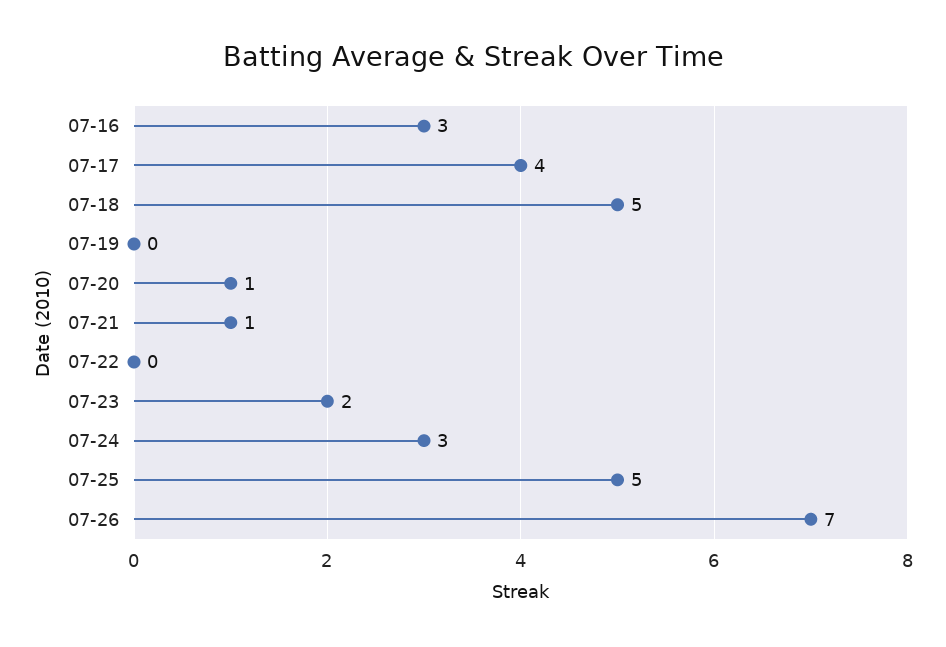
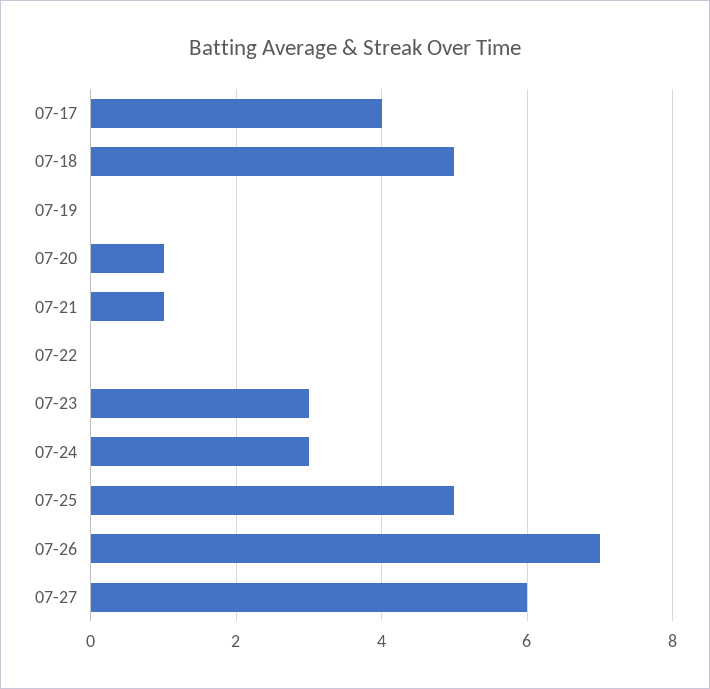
07-16: 3 -> none
07-23: 2 -> 3
07-27: none -> 6

